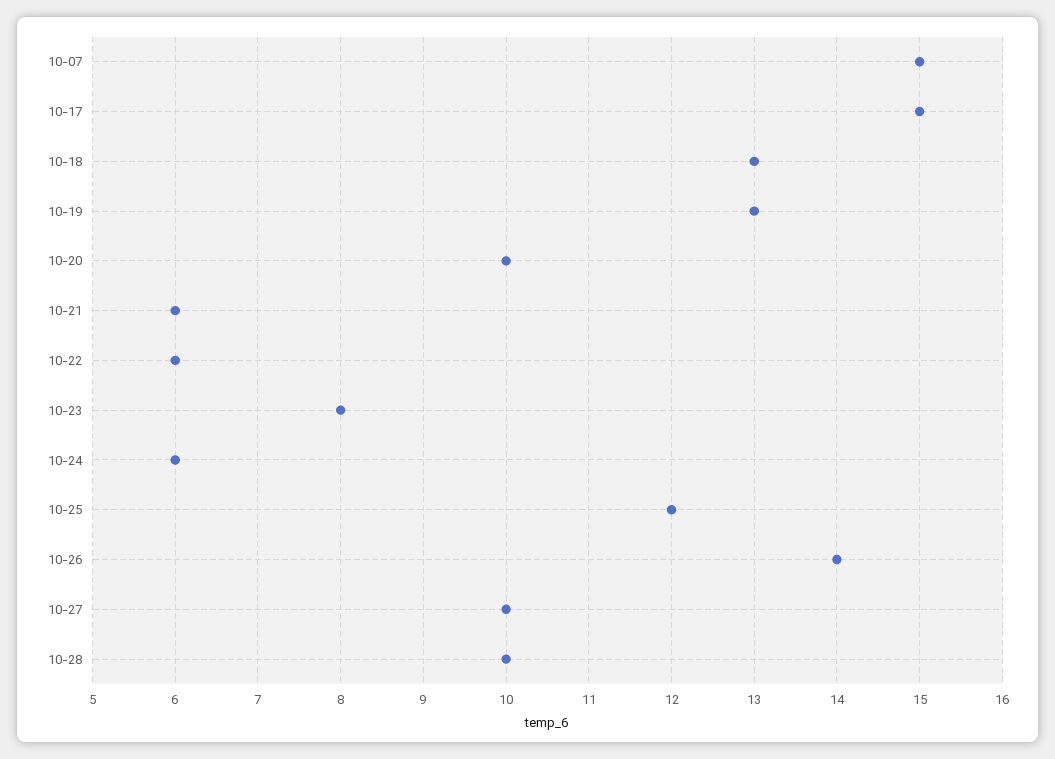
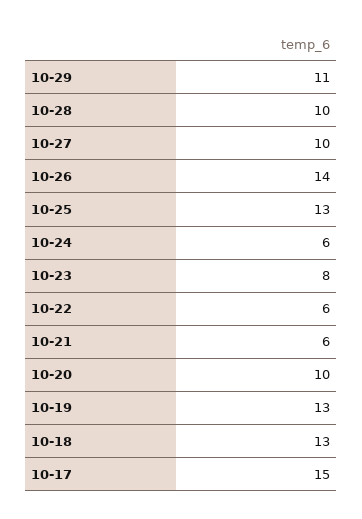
10-07: 15 -> none
10-25: 12 -> 13
10-29: none -> 11

